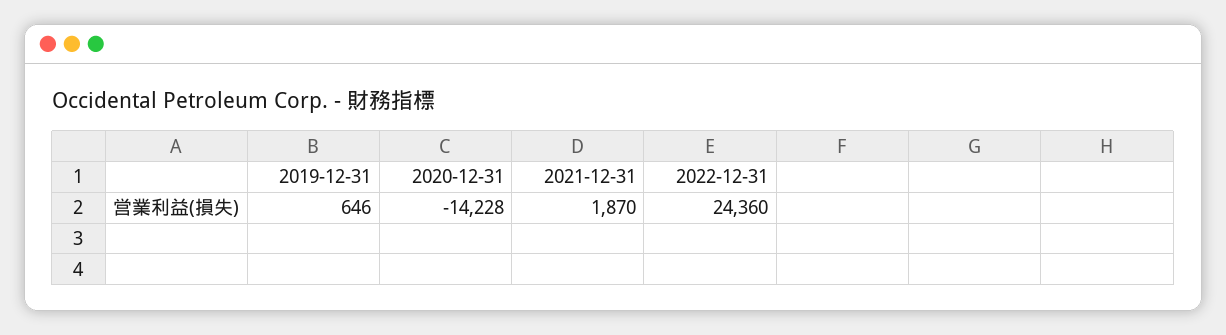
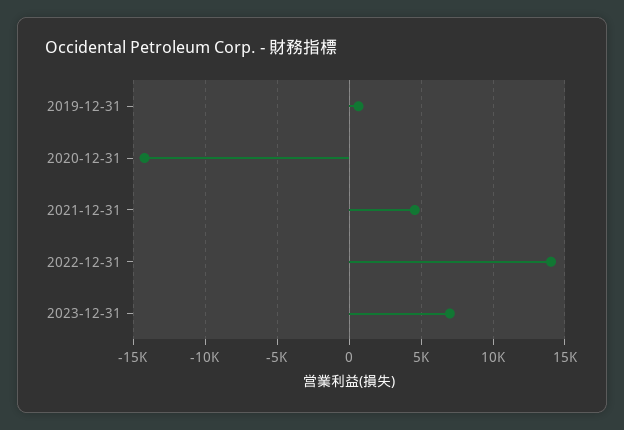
2021-12-31: 1870 -> 4500
2022-12-31: 24360 -> 14000
2023-12-31: none -> 7000

